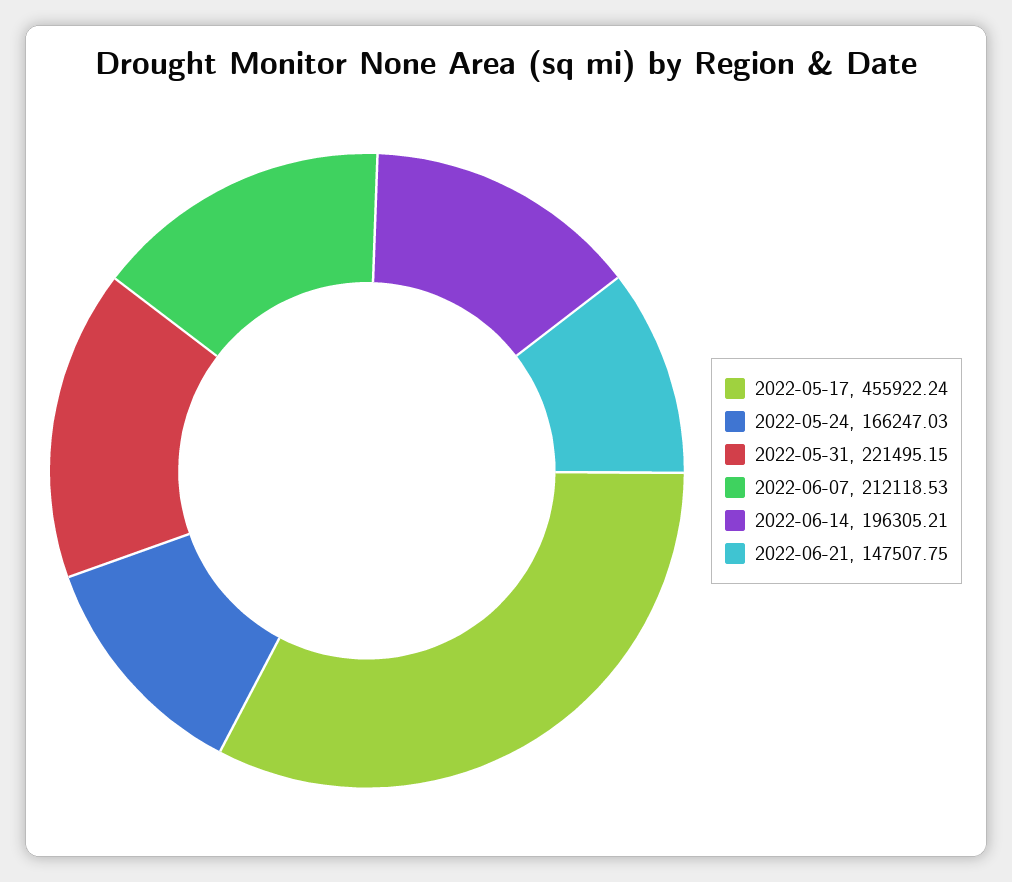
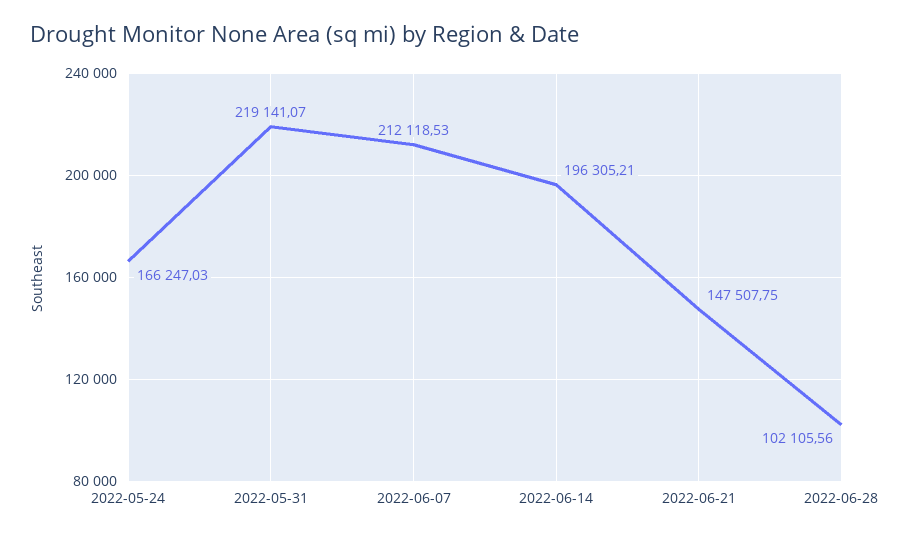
2022-05-17: 455922.24 -> none
2022-05-31: 221495.15 -> 219141.07
2022-06-28: none -> 102105.56

